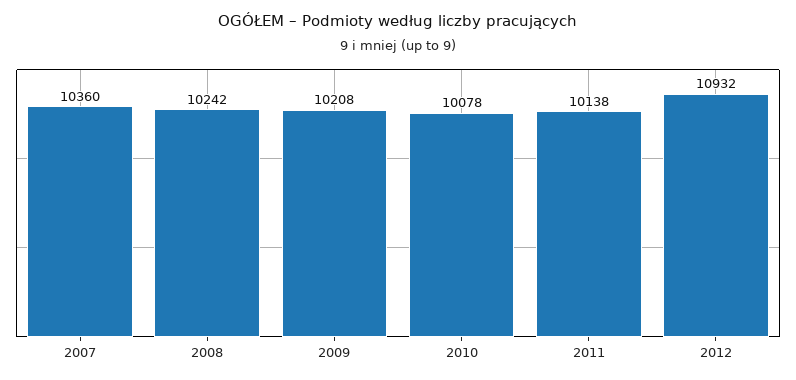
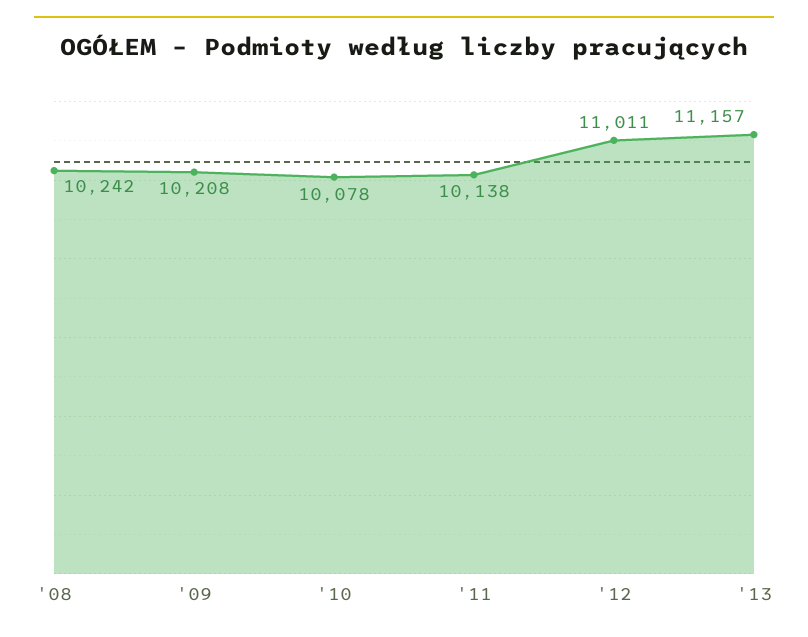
2007: 10360 -> none
2012: 10932 -> 11011
'13: none -> 11157

